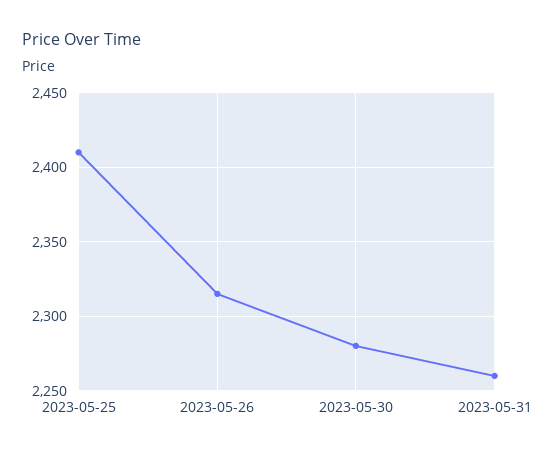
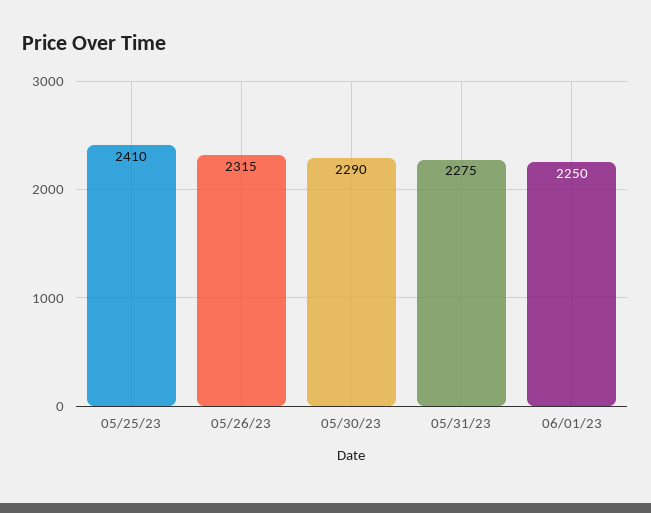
2023-05-30: 2280 -> 2290
2023-05-31: 2260 -> 2275
06/01/23: none -> 2250

